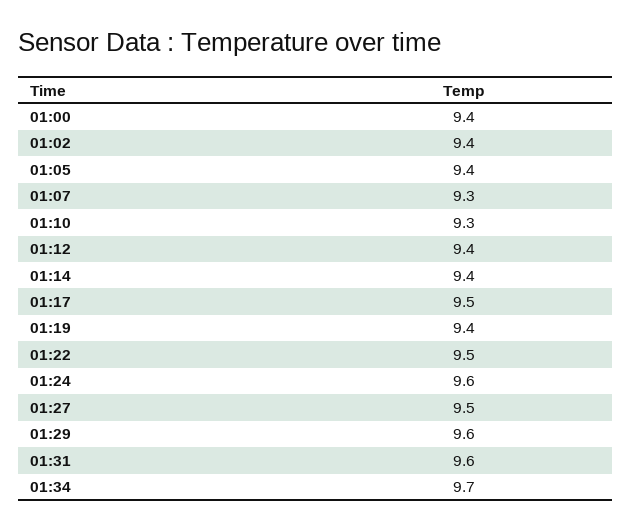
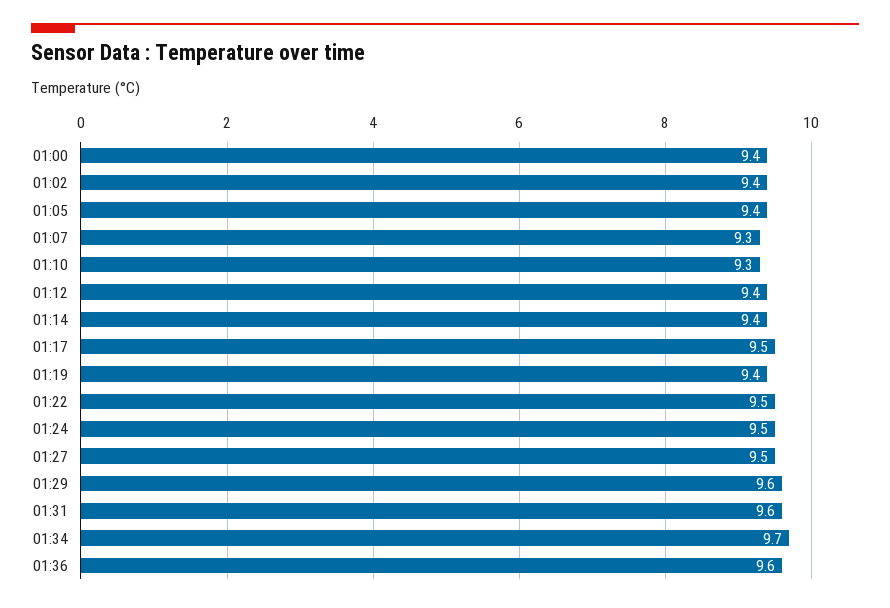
01:24: 9.6 -> 9.5
01:36: none -> 9.6

